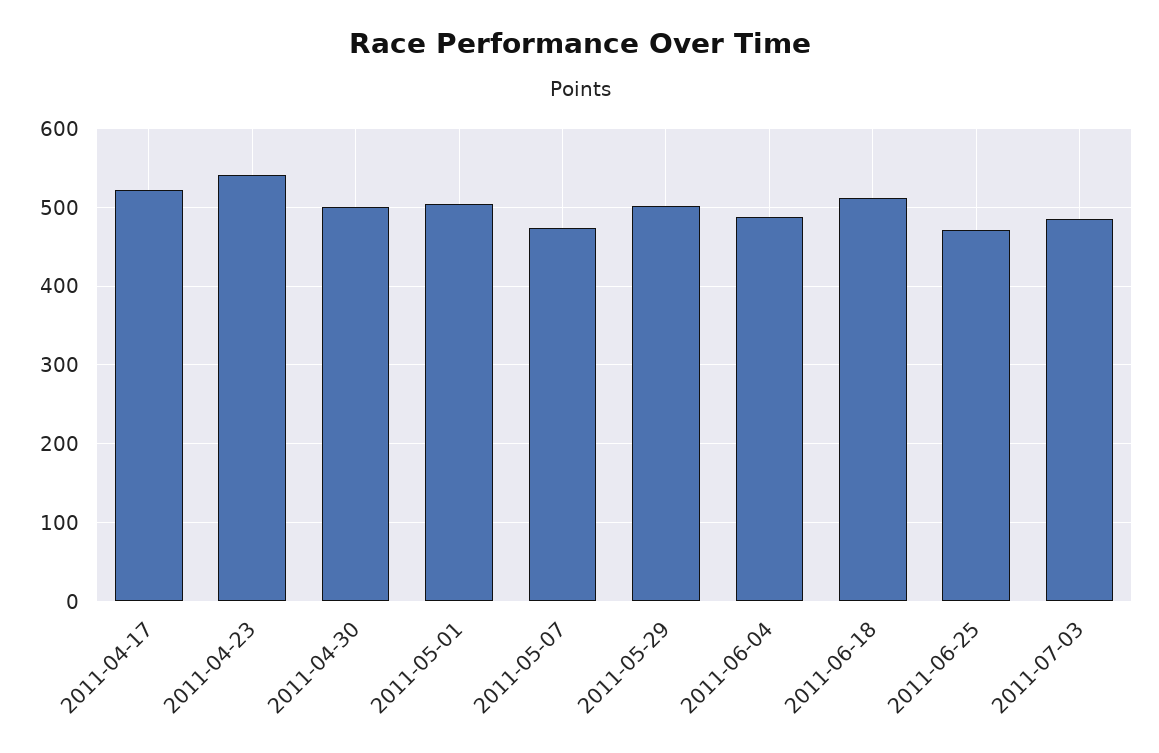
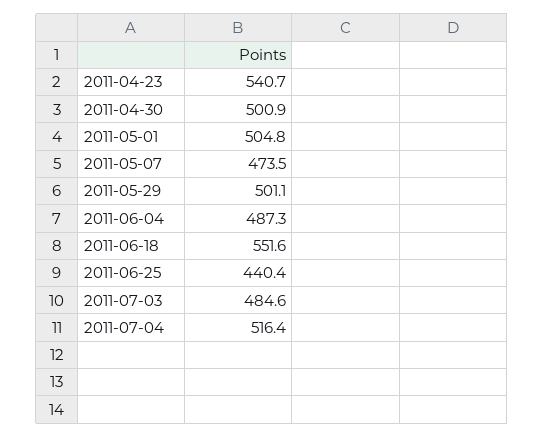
2011-04-17: 520 -> none
2011-06-18: 510 -> 551.6
2011-06-25: 470 -> 440.4
2011-07-04: none -> 516.4

